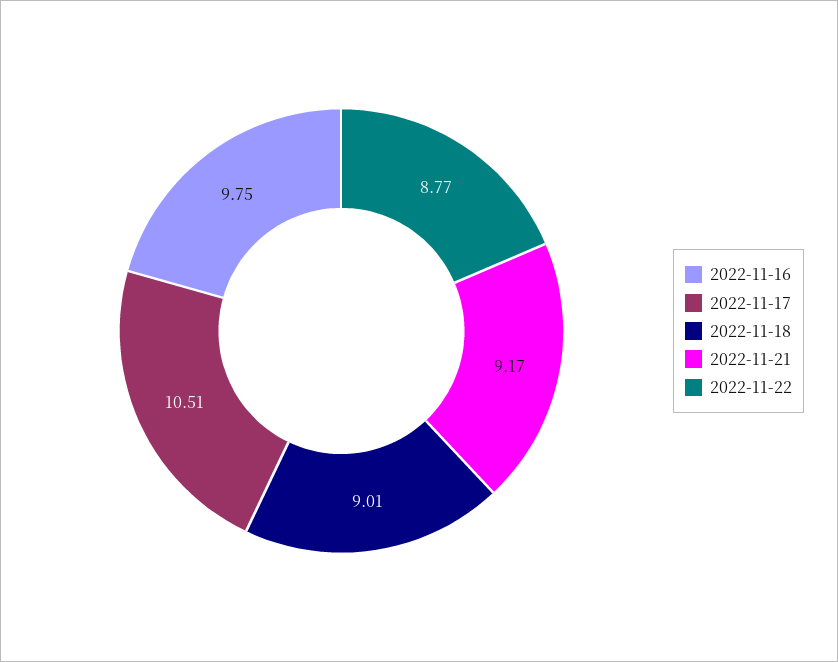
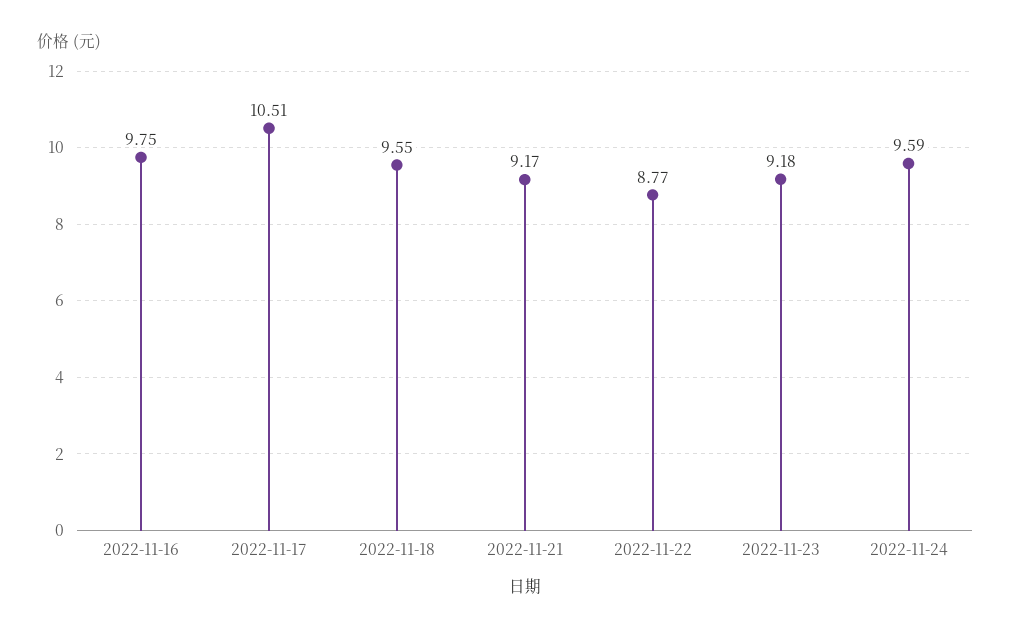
2022-11-18: 9.01 -> 9.55
2022-11-23: none -> 9.18
2022-11-24: none -> 9.59

